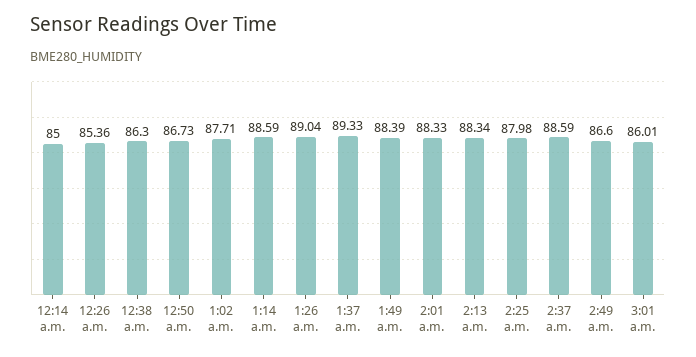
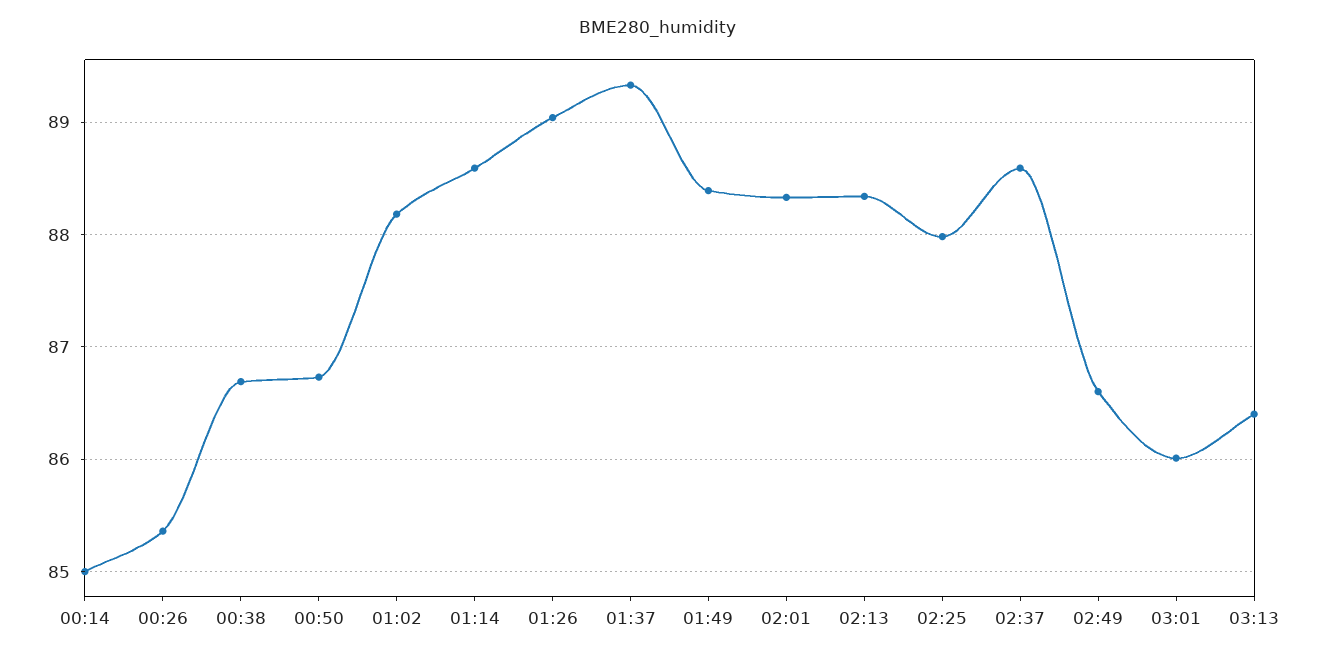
12:38 a.m.: 86.3 -> 86.7
1:02 a.m.: 87.71 -> 88.2
03:13: none -> 86.4

